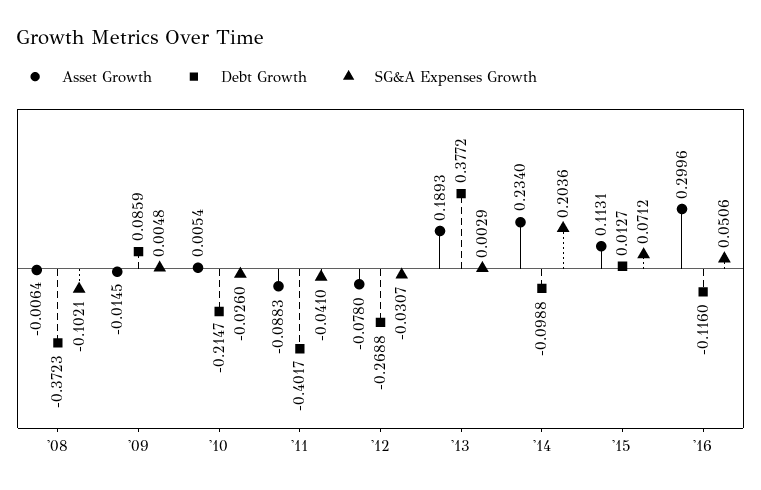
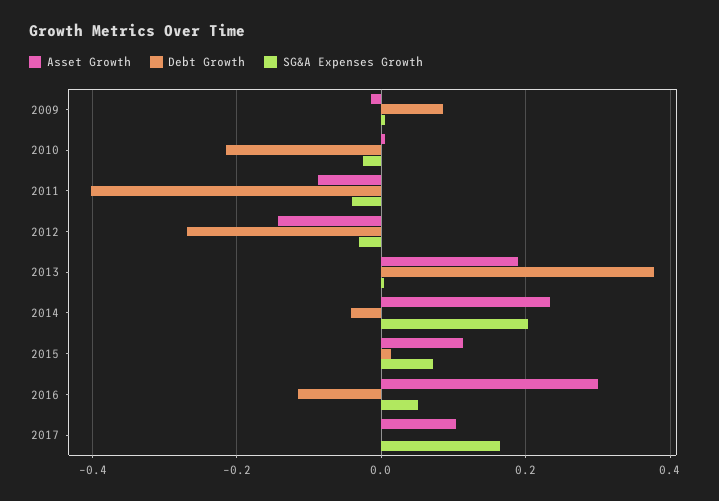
Asset Growth, '08: -0.0064 -> none
Debt Growth, '08: -0.3723 -> none
SG&A Expenses Growth, '08: -0.1021 -> none
Asset Growth, '12: -0.078 -> -0.14
Debt Growth, '14: -0.0988 -> -0.04
Asset Growth, 2017: none -> 0.1
Debt Growth, 2017: none -> 0
SG&A Expenses Growth, 2017: none -> 0.16

